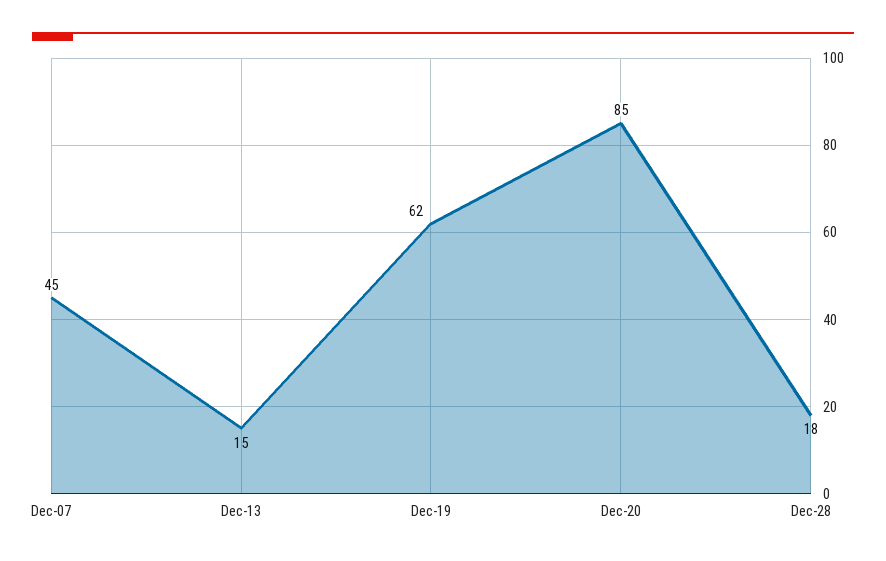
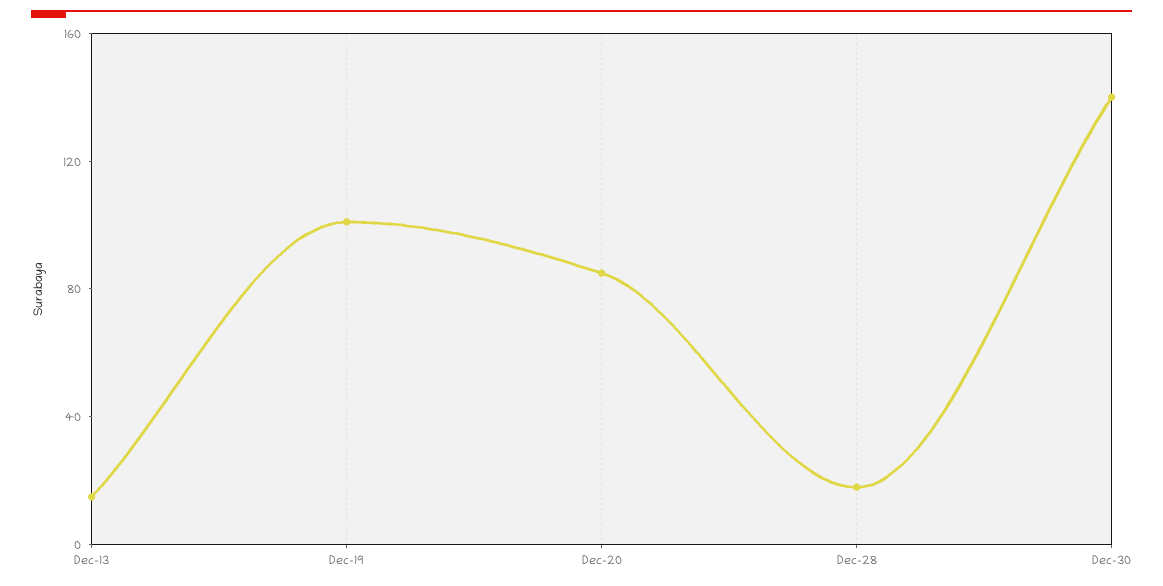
Dec-07: 45 -> none
Dec-19: 62 -> 100
Dec-30: none -> 140

